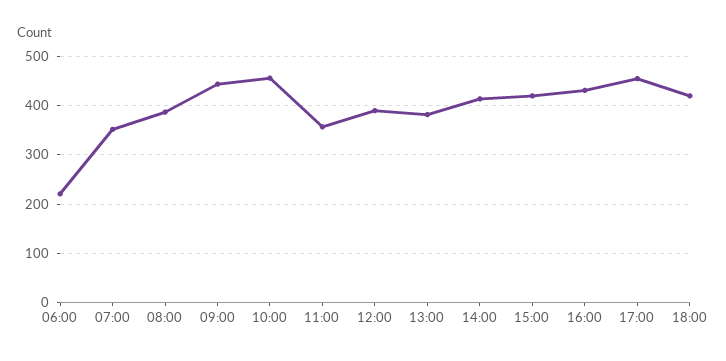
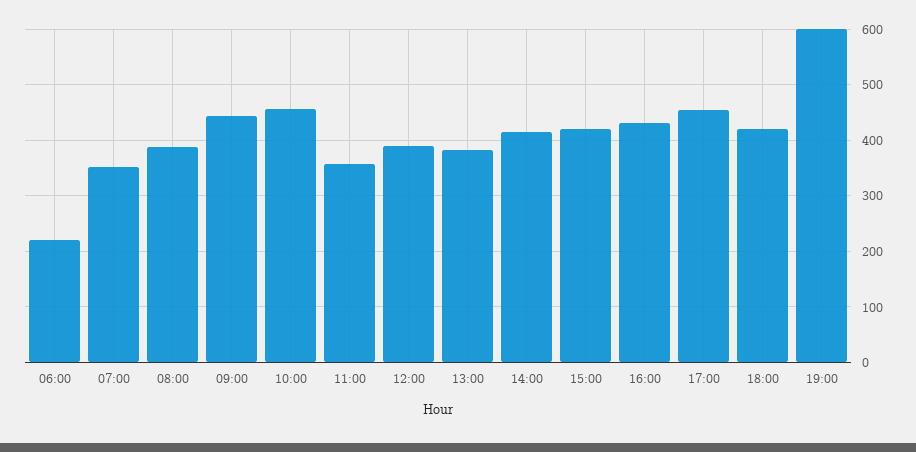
19:00: none -> 600

